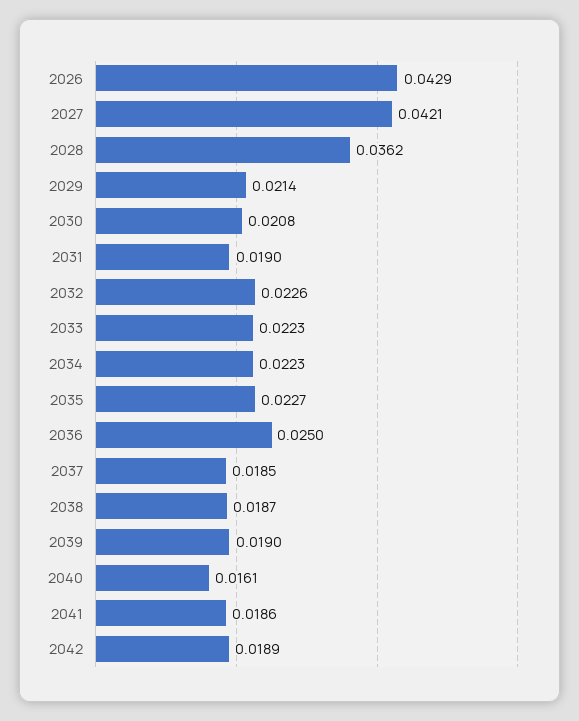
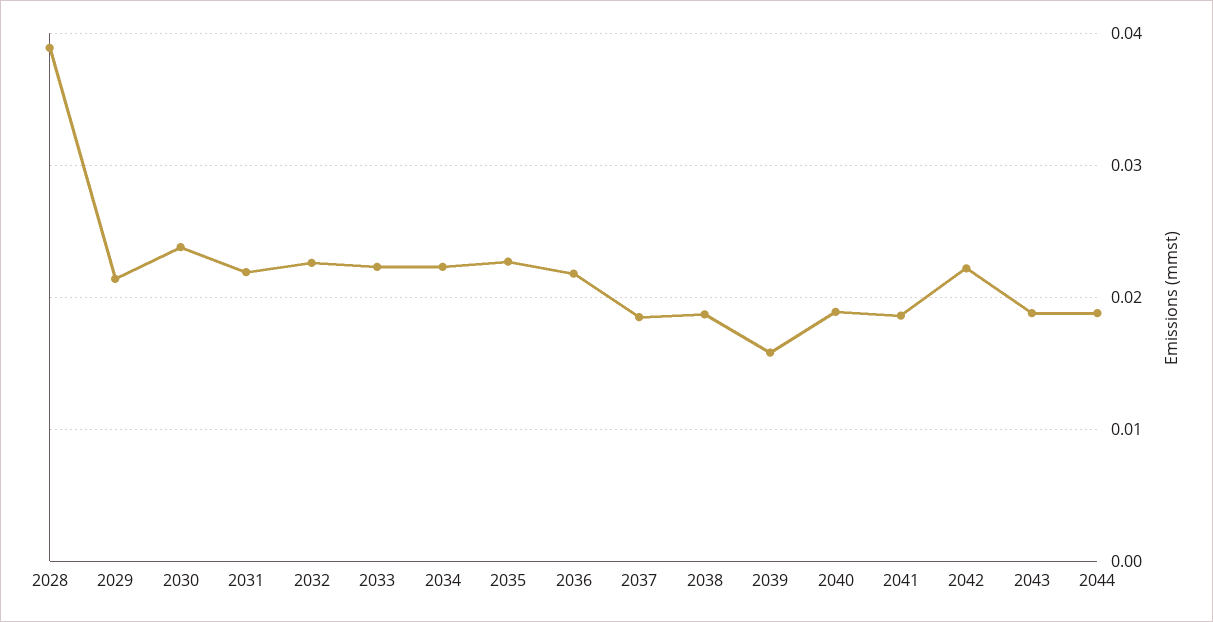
2026: 0.0429 -> none
2027: 0.0421 -> none
2028: 0.0362 -> 0.039
2030: 0.0208 -> 0.024
2031: 0.019 -> 0.022
2036: 0.025 -> 0.022
2039: 0.019 -> 0.016
2040: 0.0161 -> 0.019
2042: 0.0189 -> 0.022
2043: none -> 0.019
2044: none -> 0.019

